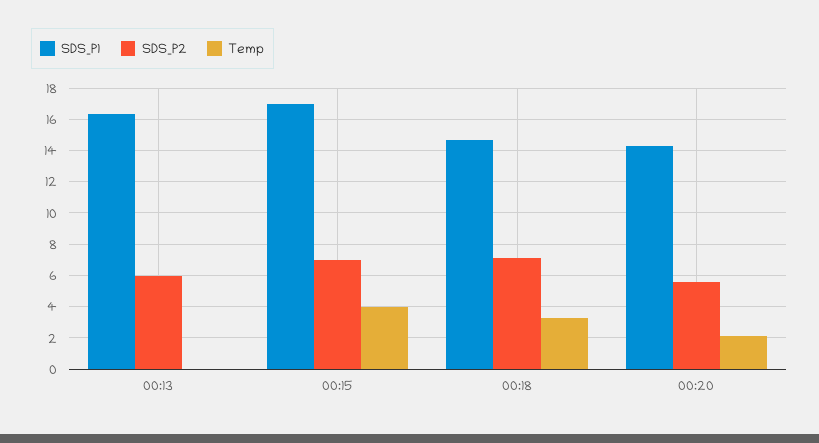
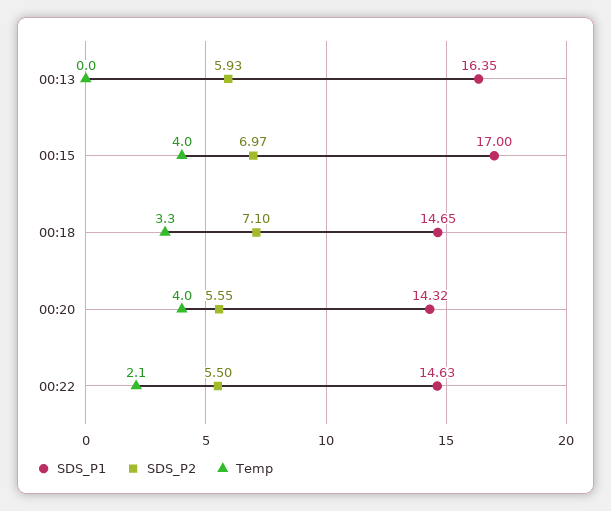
Temp, 00:20: 2 -> 4
SDS_P1, 00:22: none -> 14.63
SDS_P2, 00:22: none -> 5.5
Temp, 00:22: none -> 2.1

